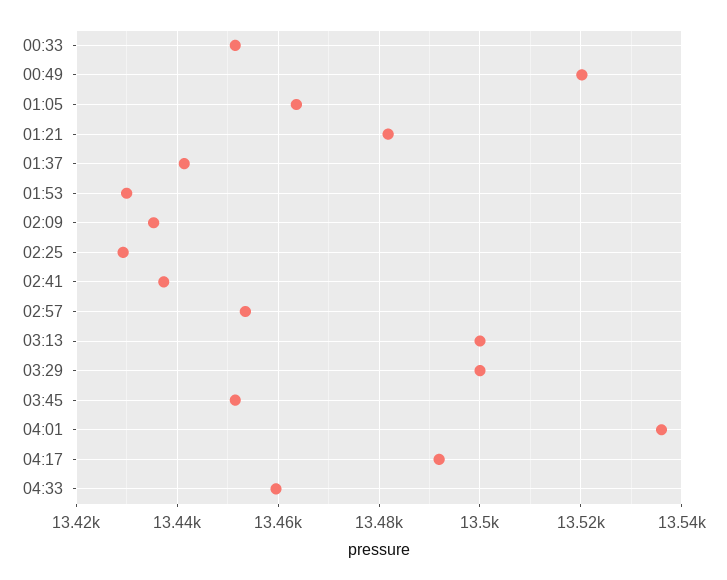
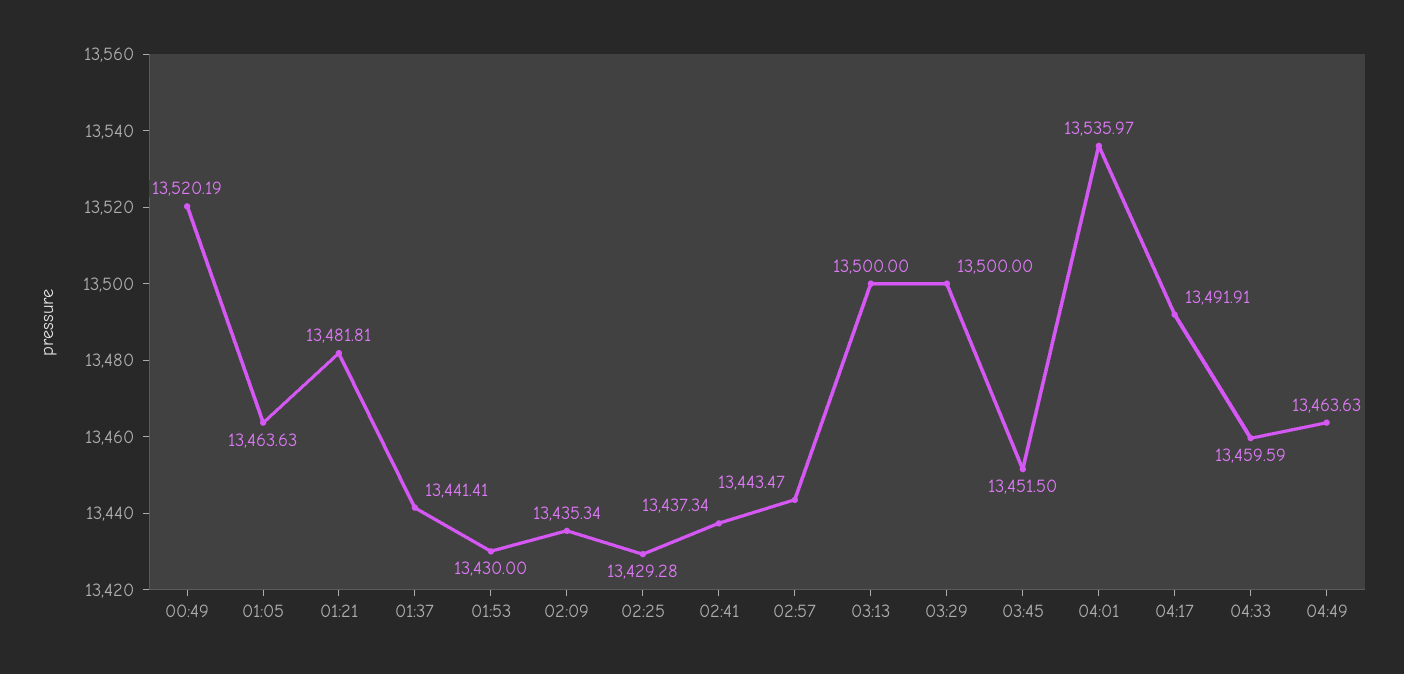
00:33: 13452 -> none
02:57: 13454 -> 13443.47
04:49: none -> 13463.63

